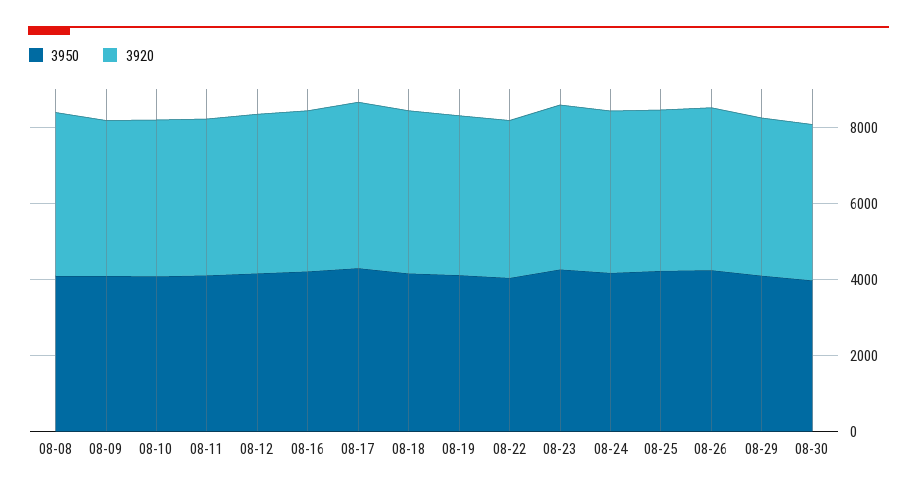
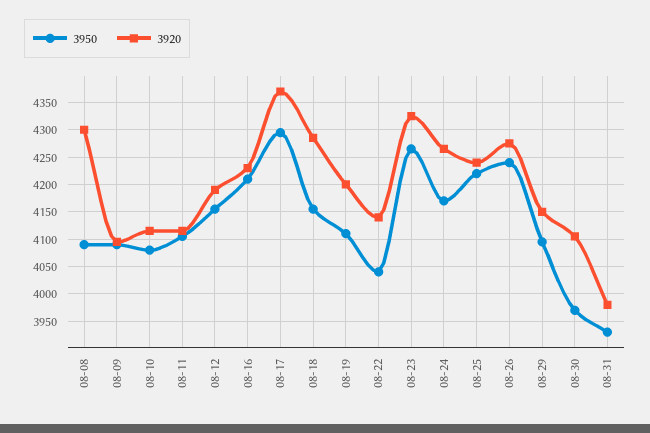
3950, 08-31: none -> 3925
3920, 08-31: none -> 3975

